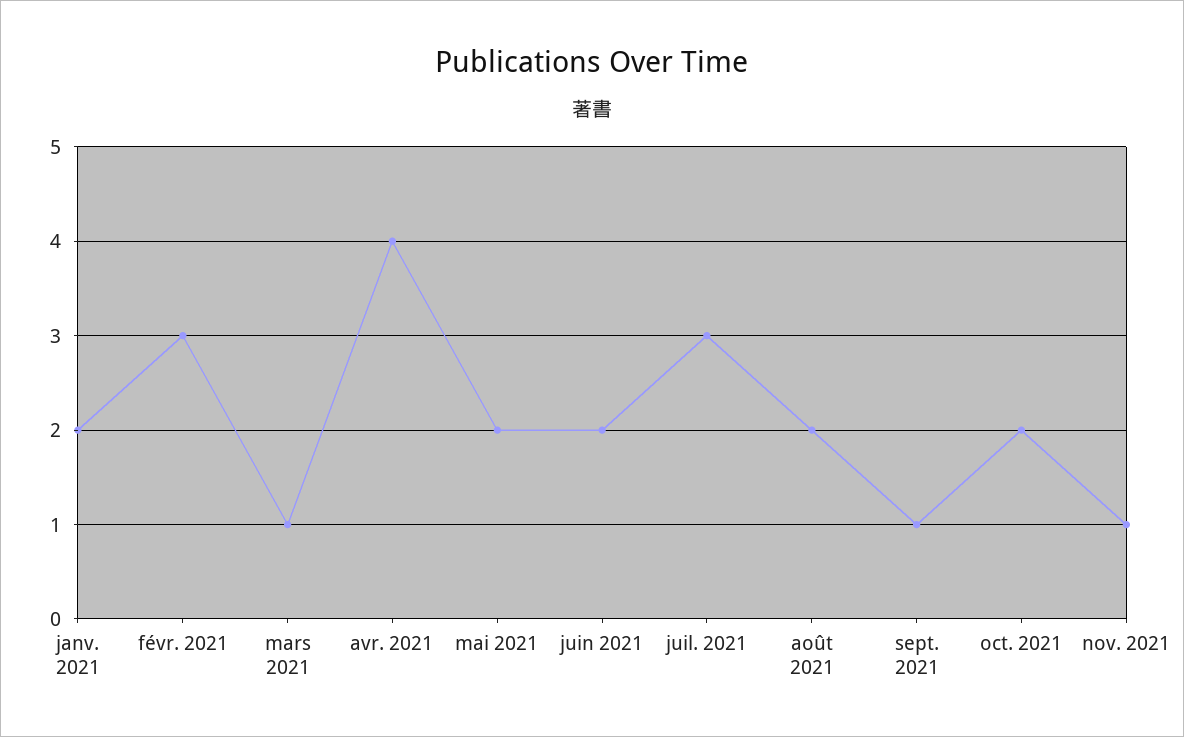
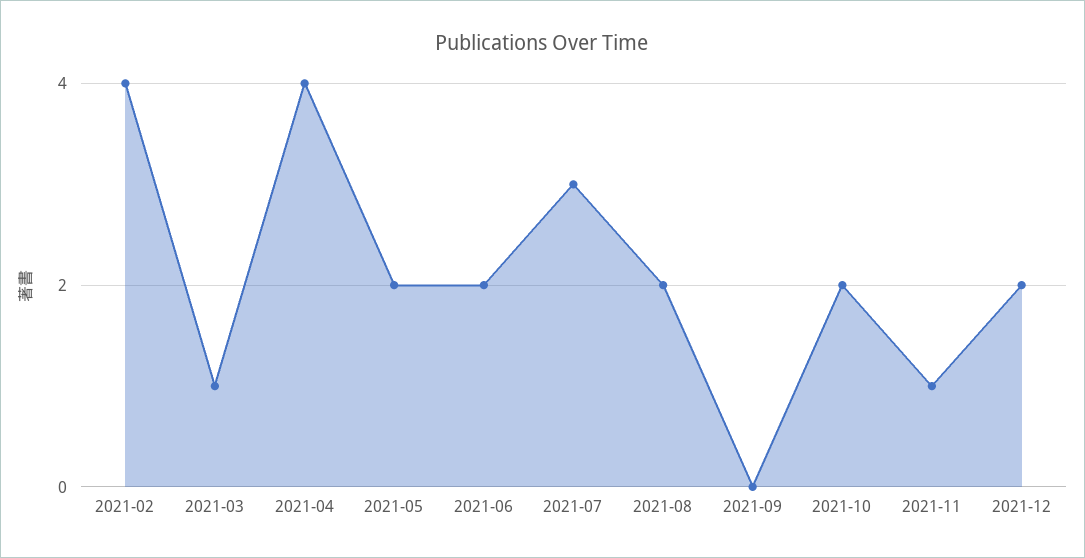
janv. 2021: 2 -> none
févr. 2021: 3 -> 4
sept. 2021: 1 -> 0
2021-12: none -> 2

